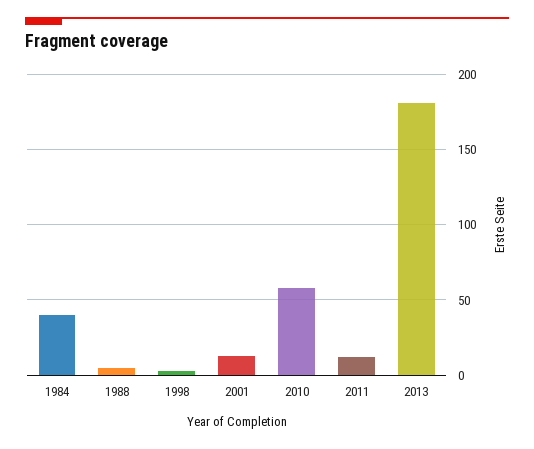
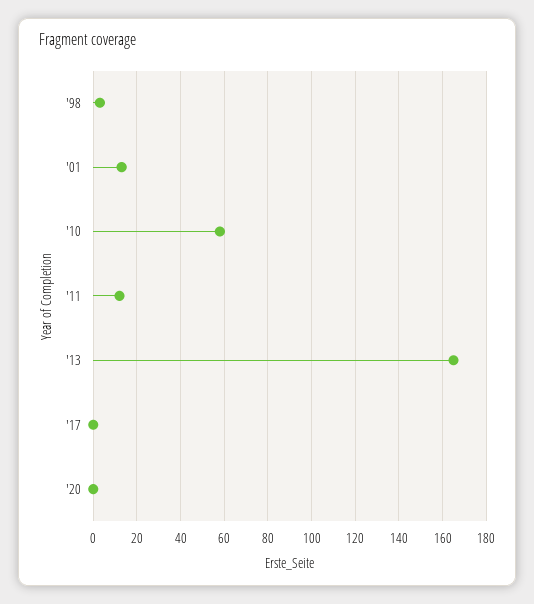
1984: 40 -> none
1988: 5 -> none
2013: 180 -> 165
'17: none -> 0
'20: none -> 0

